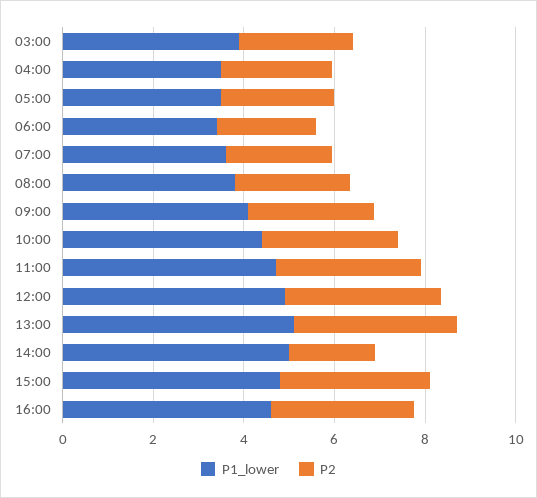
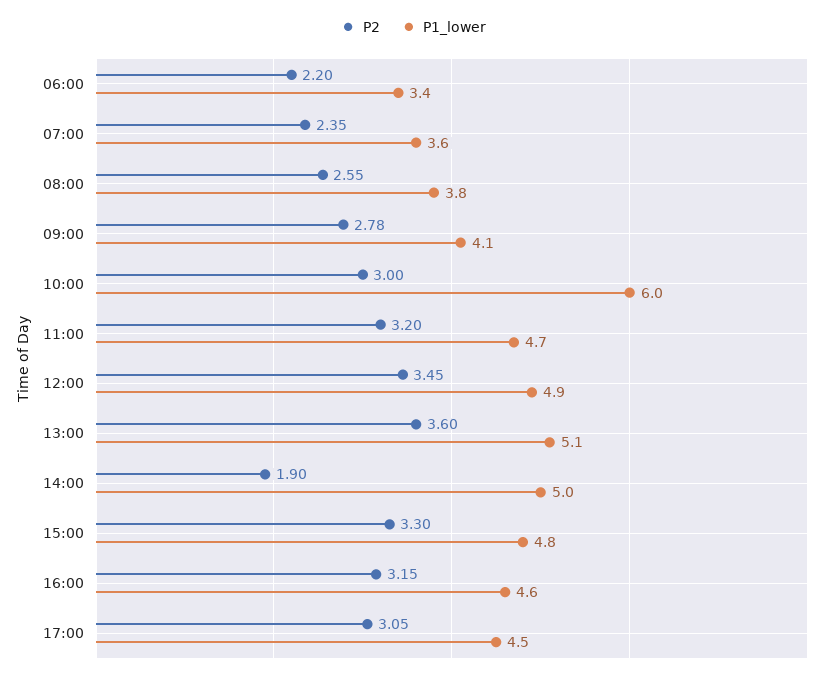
P1_lower, 03:00: 4 -> none
P2, 03:00: 2.5 -> none
P1_lower, 04:00: 3.5 -> none
P2, 04:00: 2.5 -> none
P1_lower, 05:00: 3.5 -> none
P2, 05:00: 2.5 -> none
P1_lower, 10:00: 4.5 -> 6
P2, 17:00: none -> 3.05
P1_lower, 17:00: none -> 4.5

